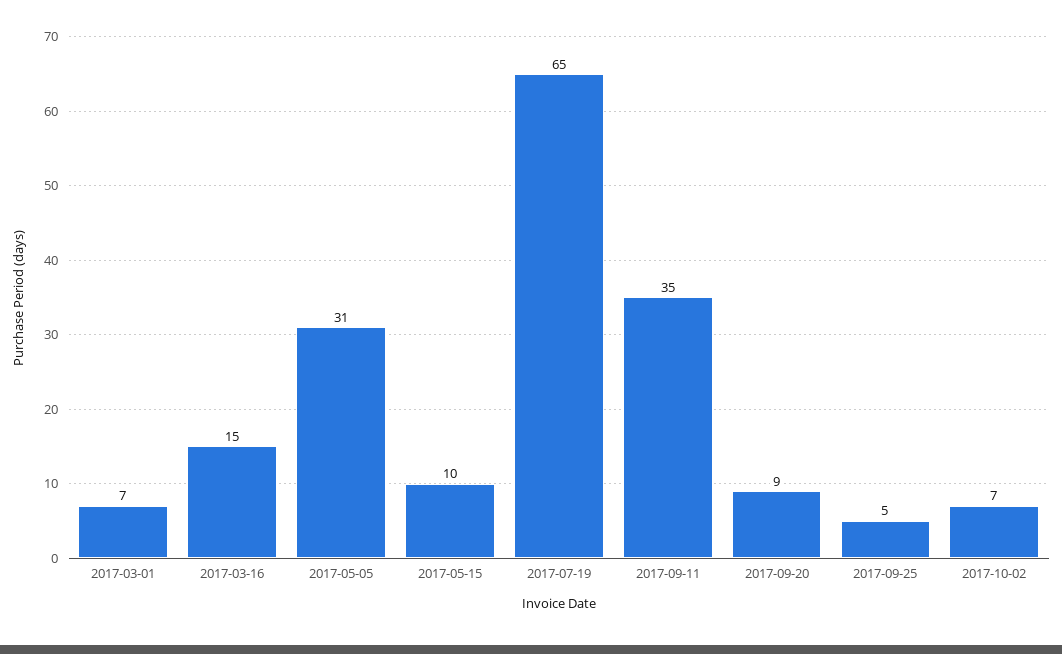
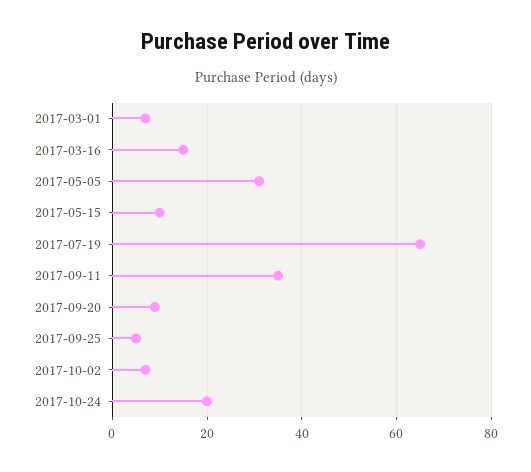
2017-10-24: none -> 20

